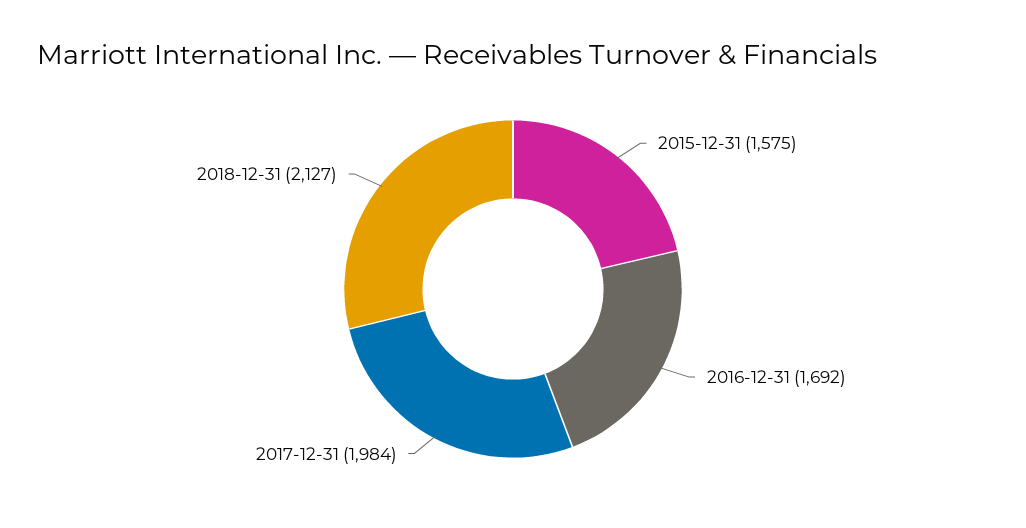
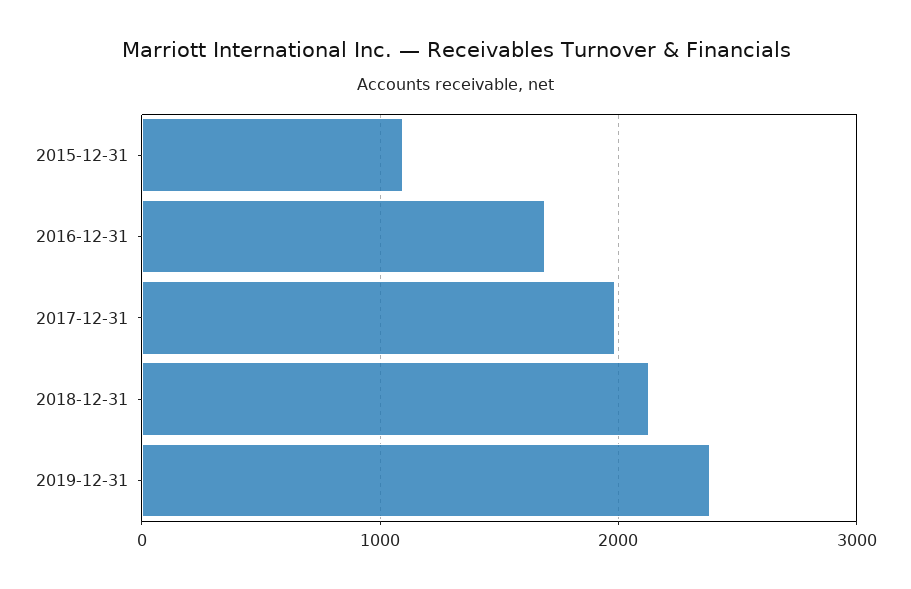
2015-12-31: 1575 -> 1100
2019-12-31: none -> 2400

